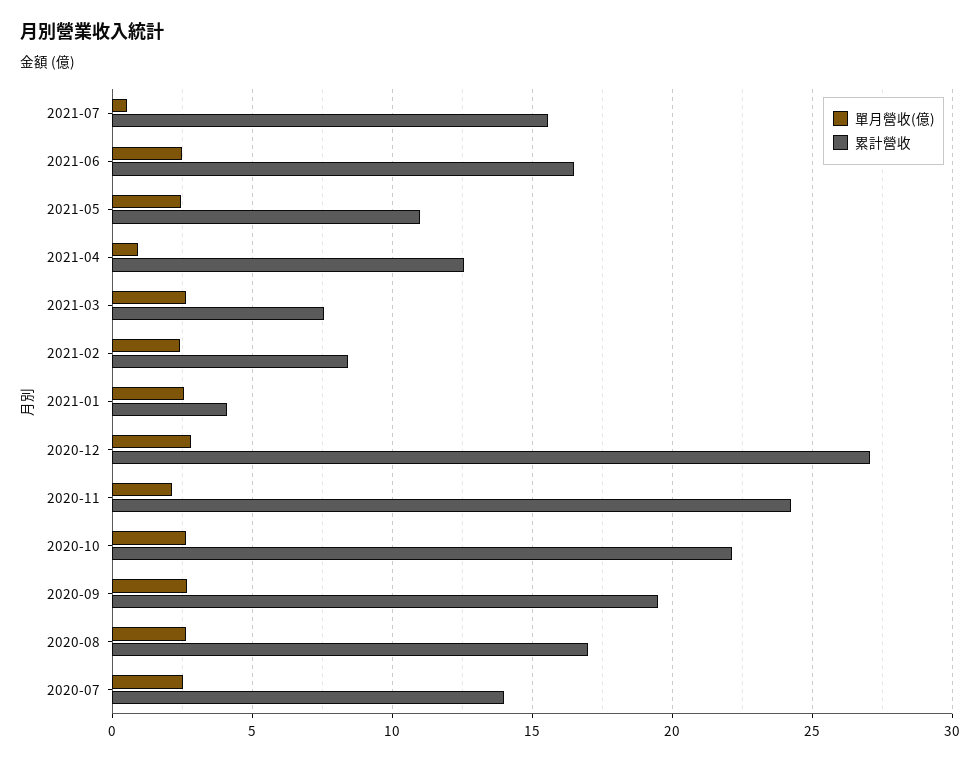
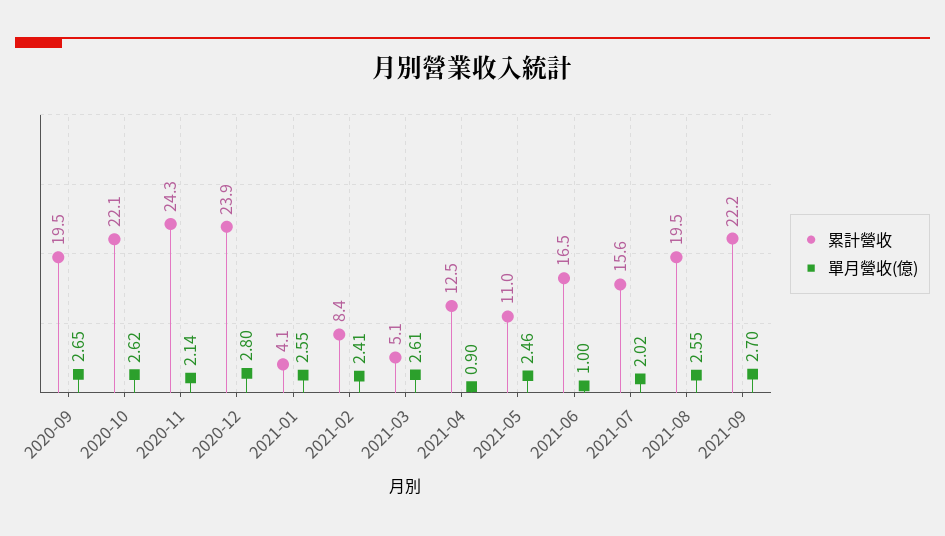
單月營收(億), 2021-07: 0.5 -> 2.02
單月營收(億), 2021-06: 2.5 -> 1
累計營收, 2021-03: 7.5 -> 5.1
累計營收, 2020-12: 27 -> 23.9
單月營收(億), 2020-08: 2.5 -> none
累計營收, 2020-08: 17 -> none
單月營收(億), 2020-07: 2.5 -> none
累計營收, 2020-07: 14 -> none
累計營收, 2021-08: none -> 19.5
單月營收(億), 2021-08: none -> 2.55
累計營收, 2021-09: none -> 22.2
單月營收(億), 2021-09: none -> 2.7

